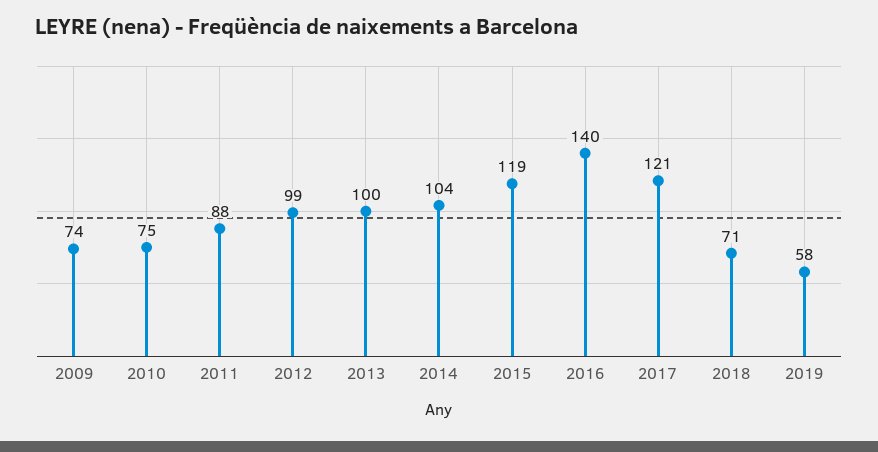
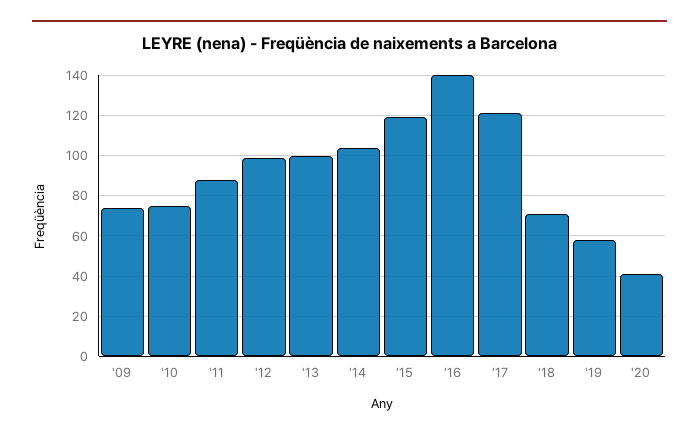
'20: none -> 40

